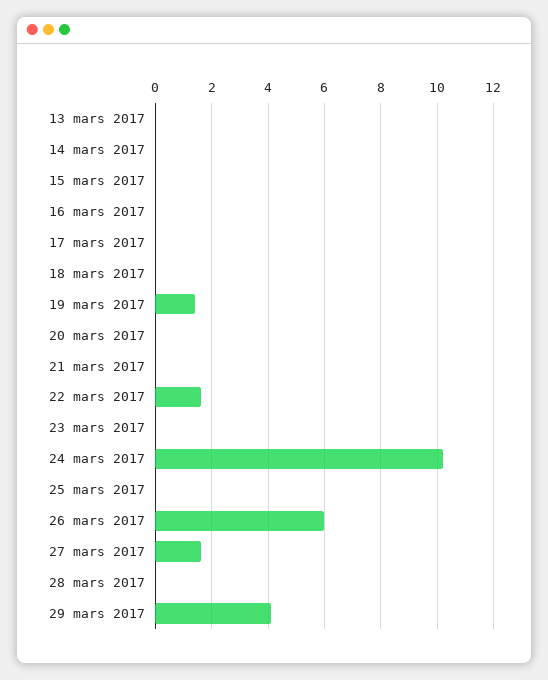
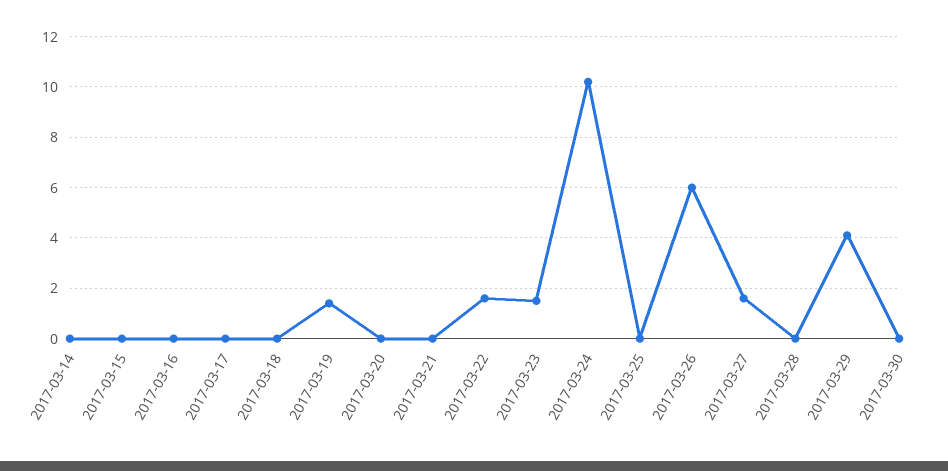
13 mars 2017: 0 -> none
23 mars 2017: 0 -> 1.5
2017-03-30: none -> 0

